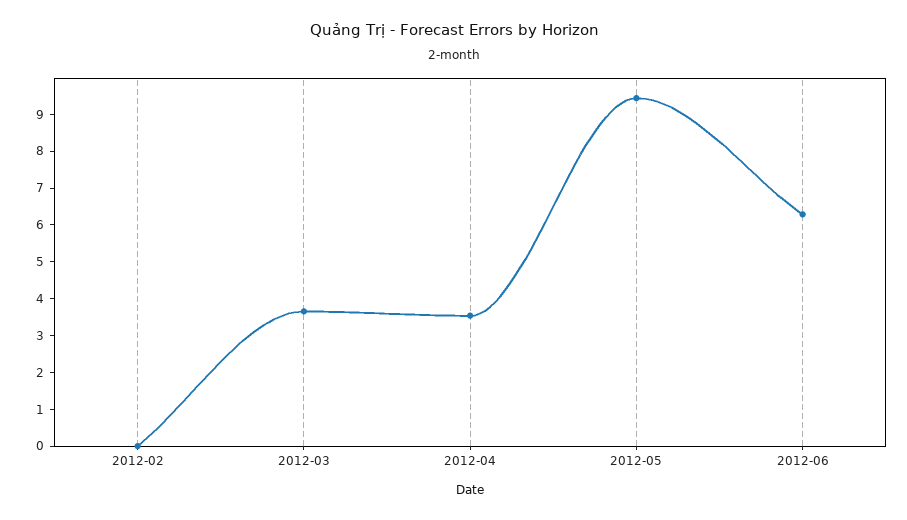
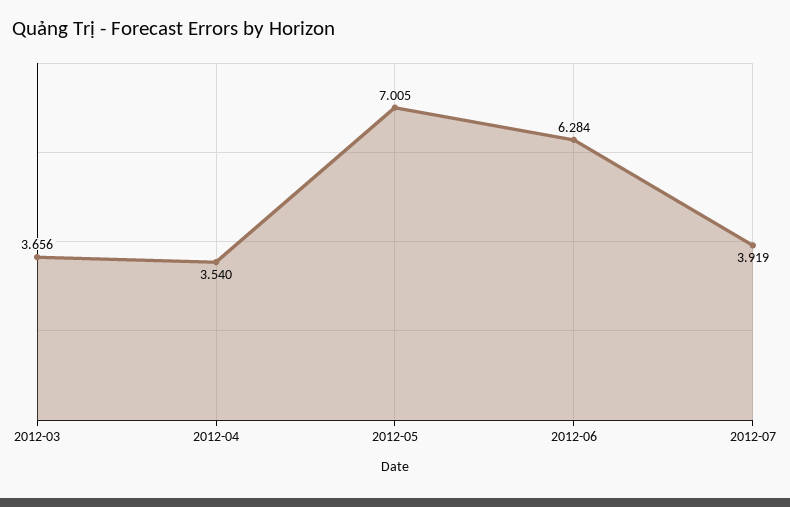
2012-02: 0 -> none
2012-05: 9.5 -> 7.005
2012-07: none -> 3.919

